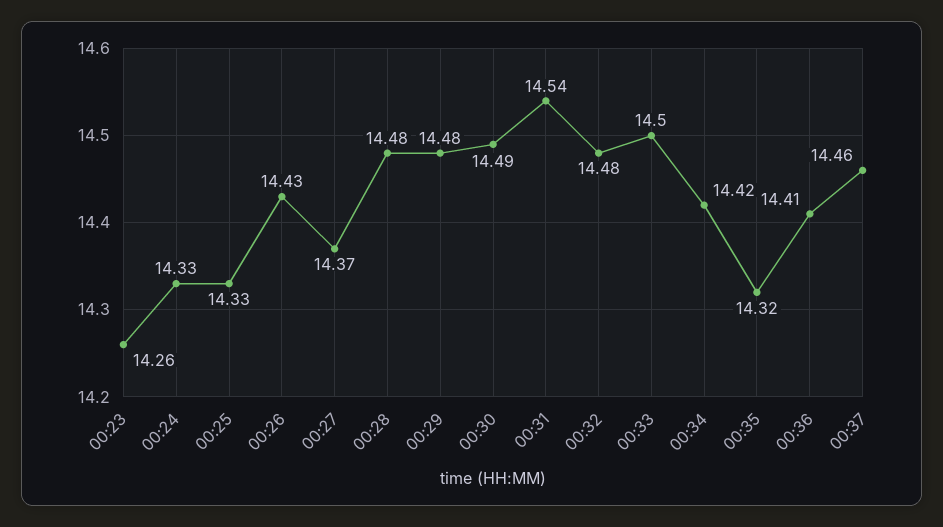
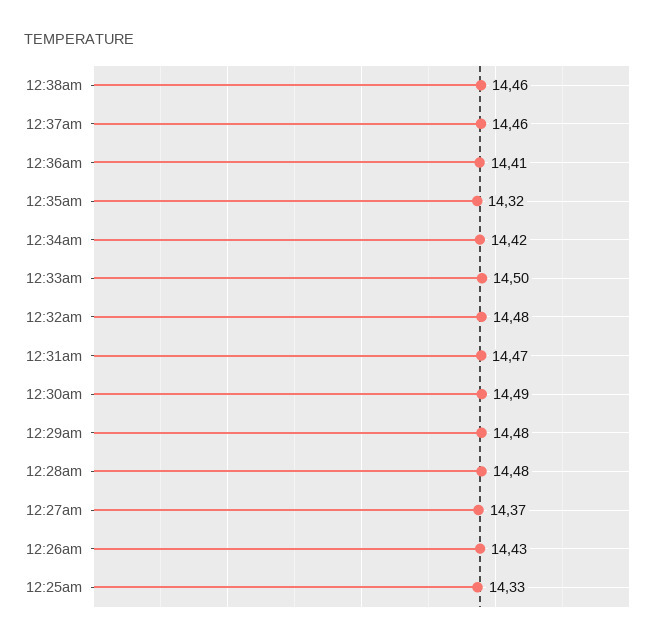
00:23: 14.26 -> none
00:24: 14.33 -> none
00:31: 14.54 -> 14.47
12:38am: none -> 14.46

